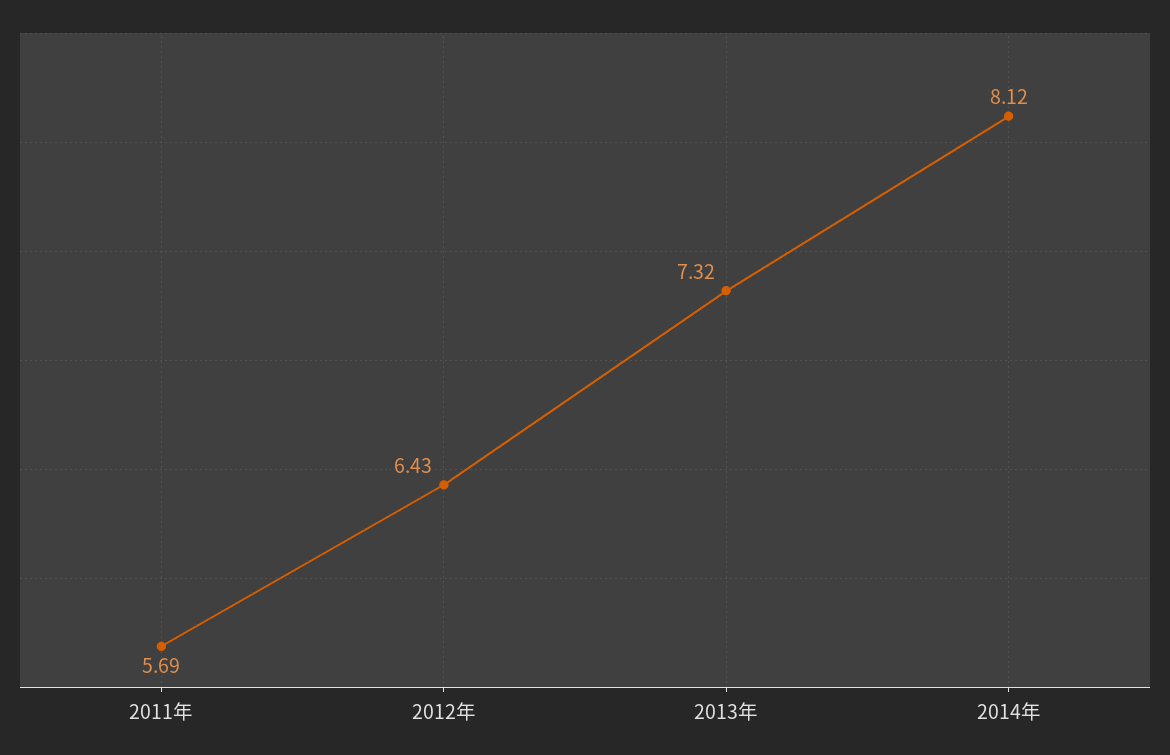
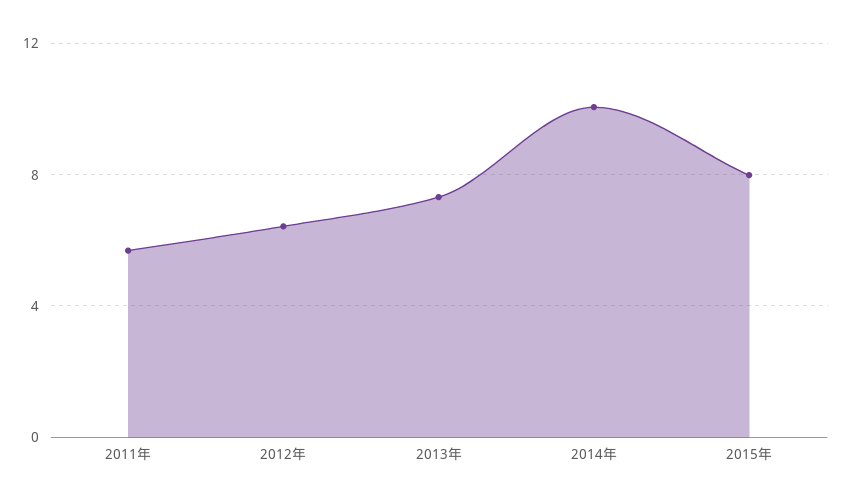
2014年: 8.12 -> 10
2015年: none -> 8

